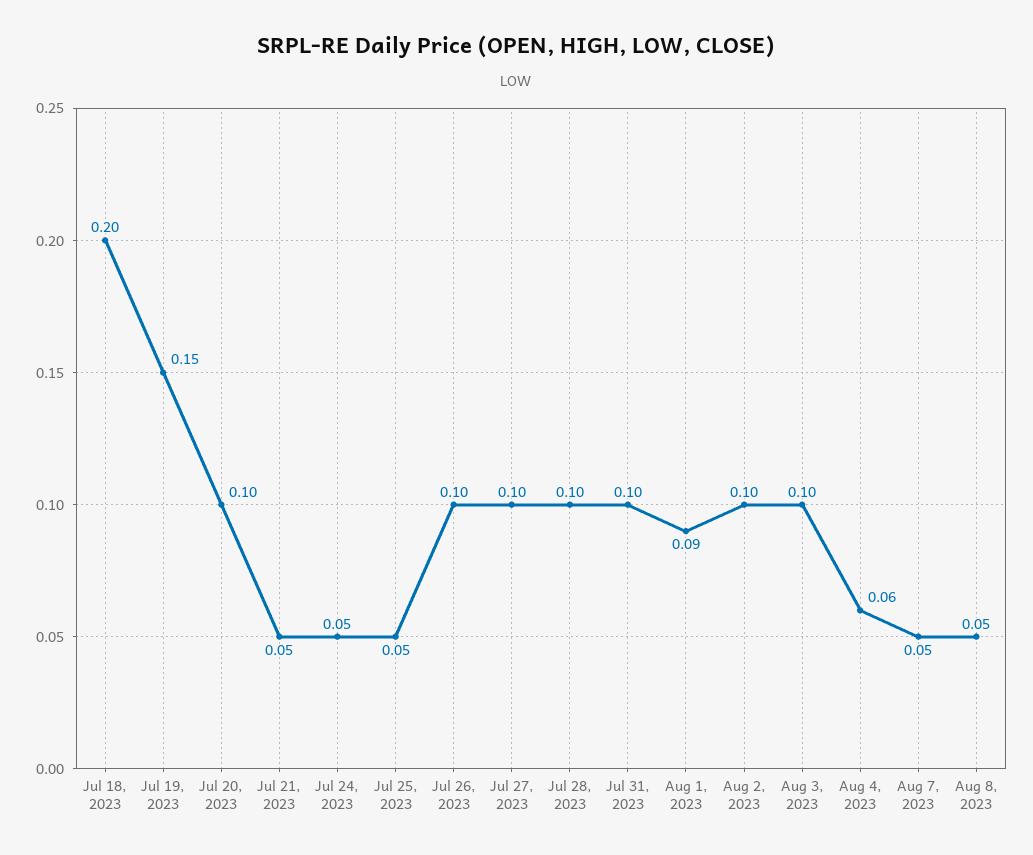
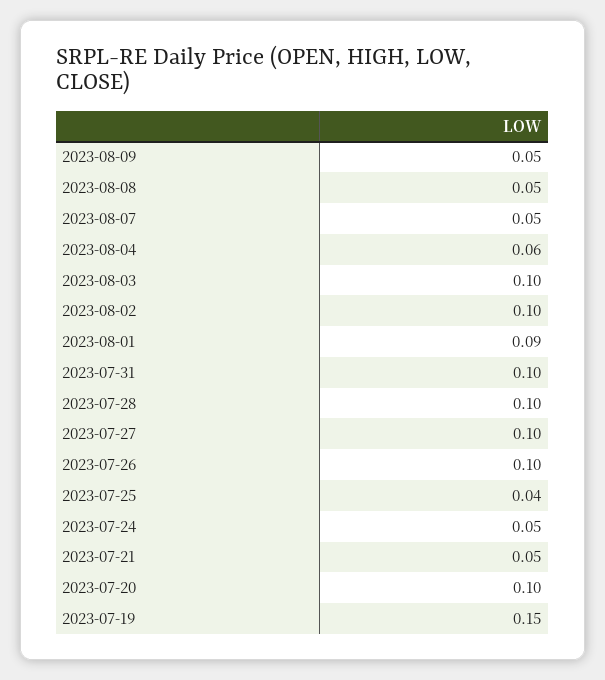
Jul 18, 2023: 0.2 -> none
Jul 25, 2023: 0.05 -> 0.04
2023-08-09: none -> 0.05

